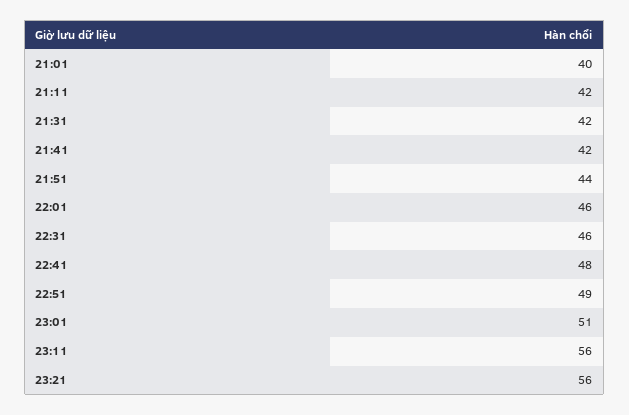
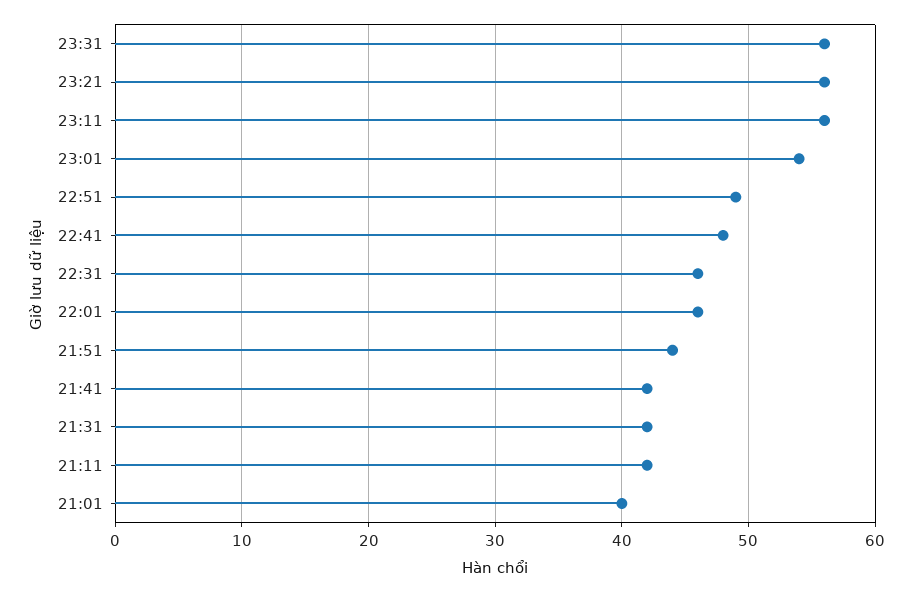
23:01: 51 -> 54
23:31: none -> 56

